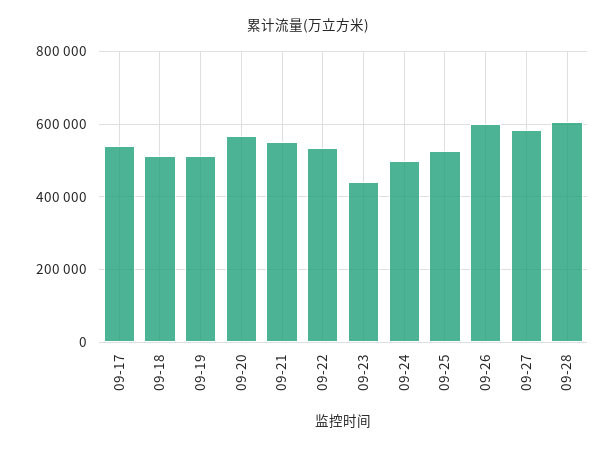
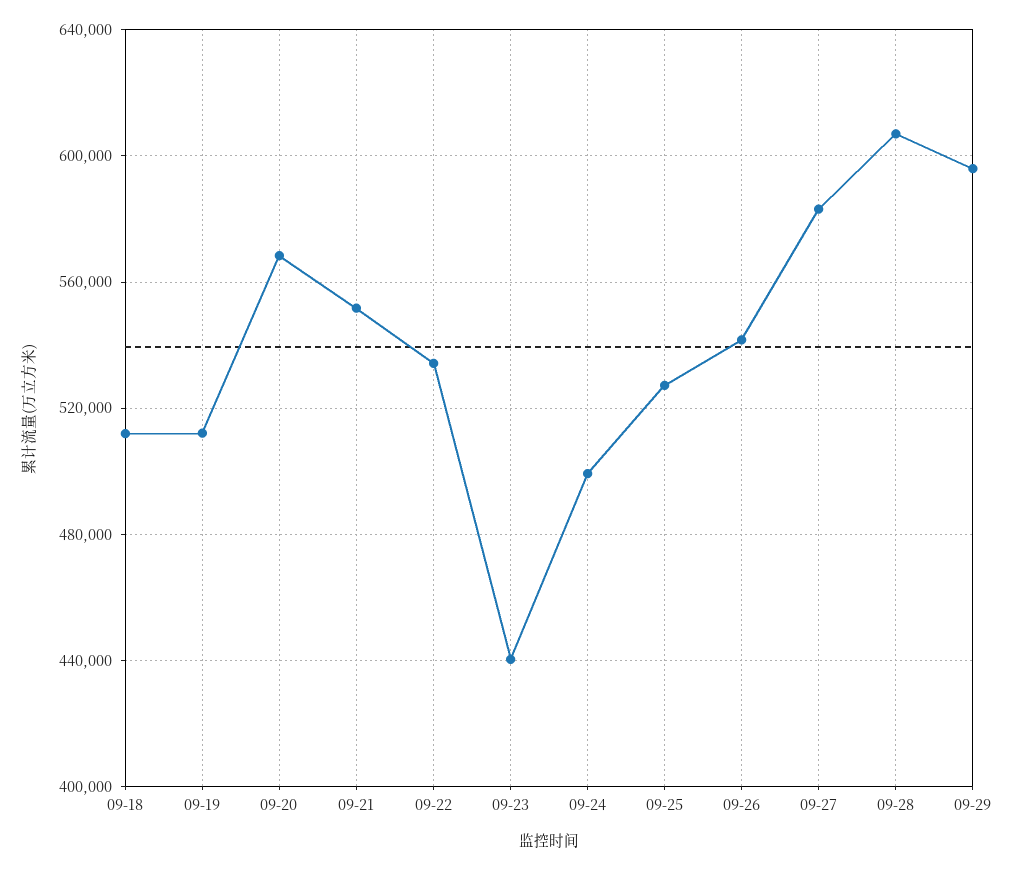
09-17: 540000 -> none
09-26: 600000 -> 540000
09-29: none -> 595000

